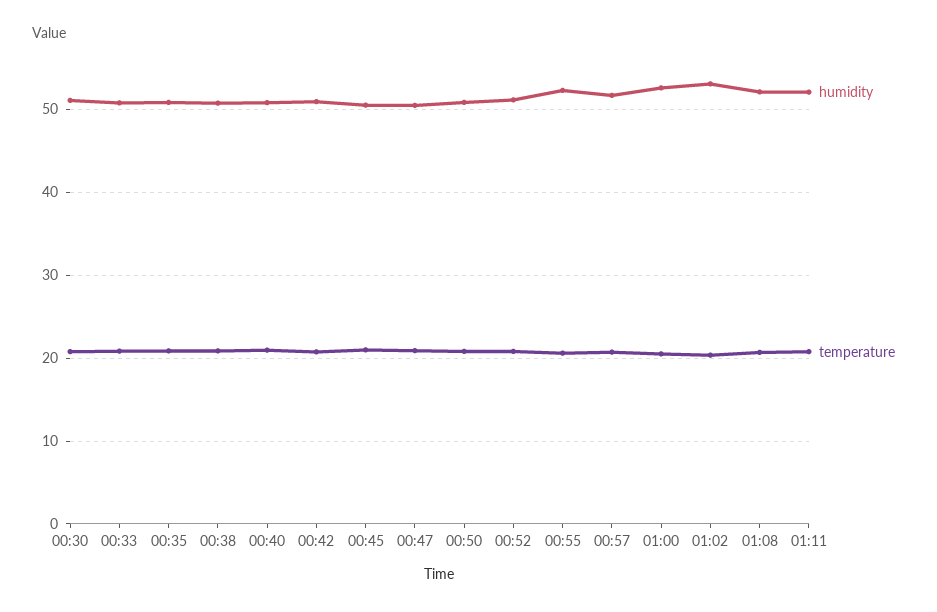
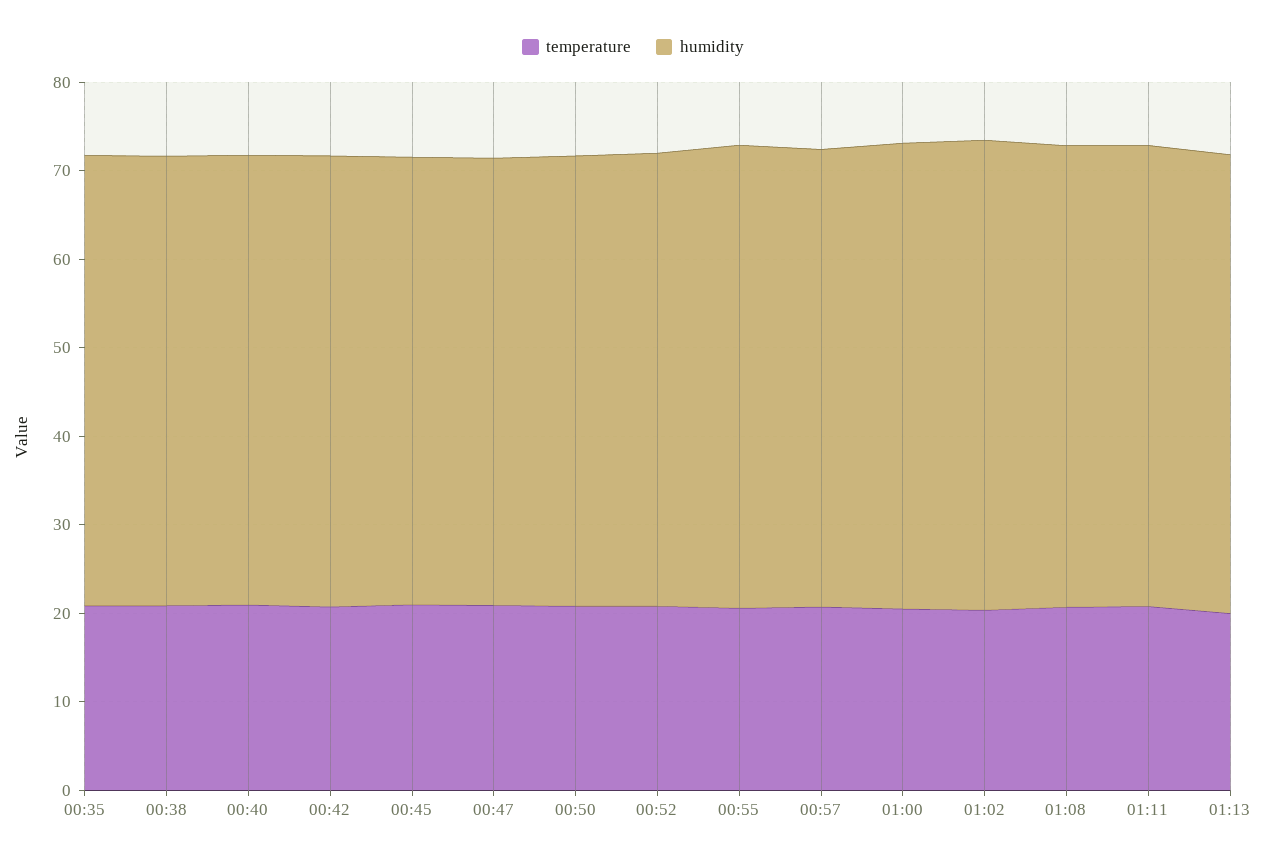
humidity, 00:30: 51 -> none
temperature, 00:30: 21 -> none
humidity, 00:33: 51 -> none
temperature, 00:33: 21 -> none
temperature, 01:13: none -> 20
humidity, 01:13: none -> 52

